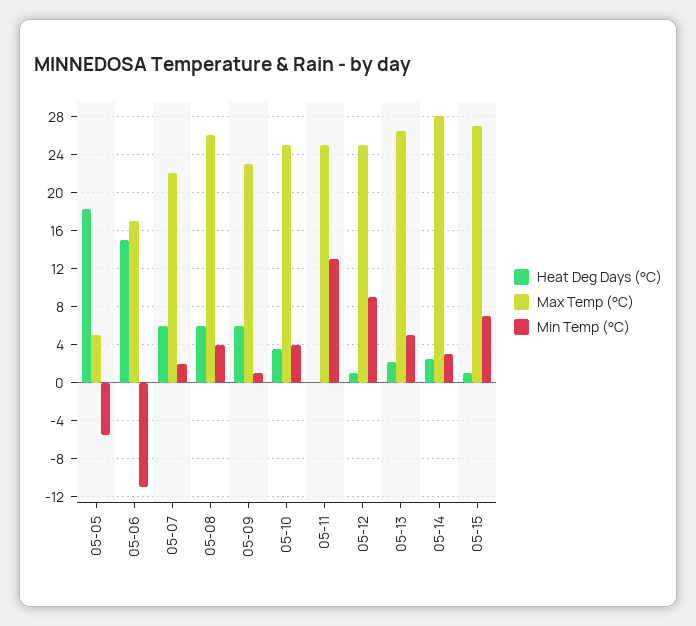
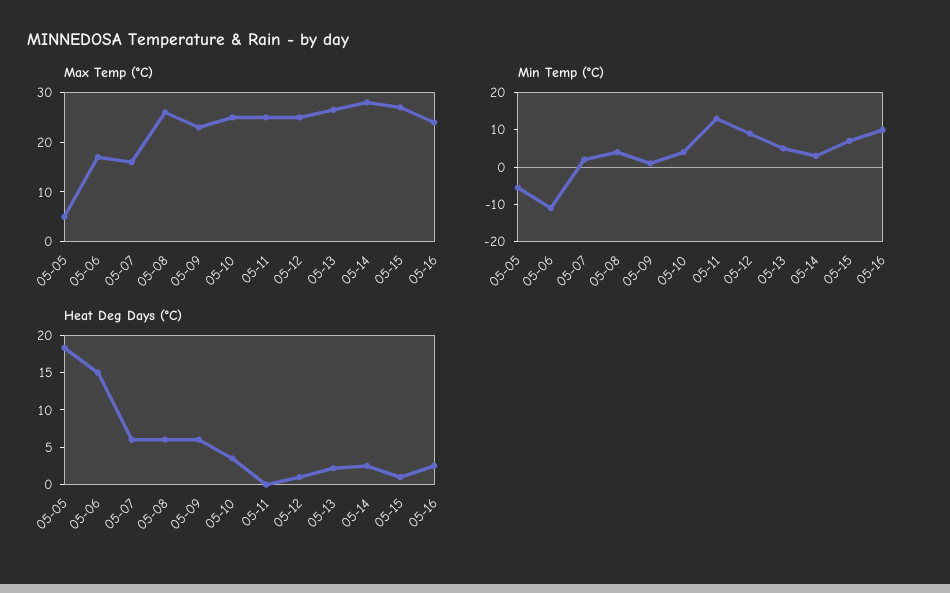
Max Temp (°C), 05-07: 22 -> 16
Max Temp (°C), 05-16: none -> 24
Min Temp (°C), 05-16: none -> 10
Heat Deg Days (°C), 05-16: none -> 2.5

